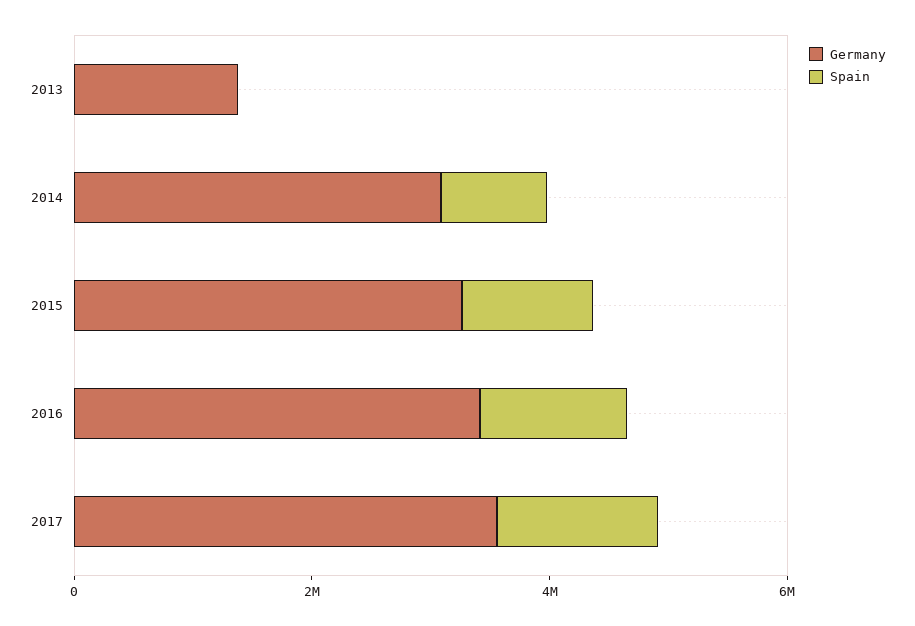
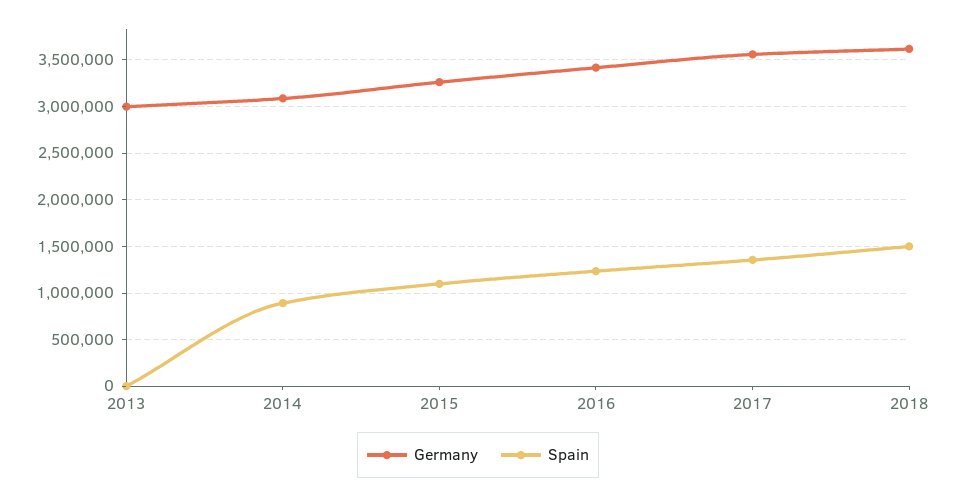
Germany, 2013: 1500000 -> 3000000
Germany, 2018: none -> 3600000
Spain, 2018: none -> 1500000

